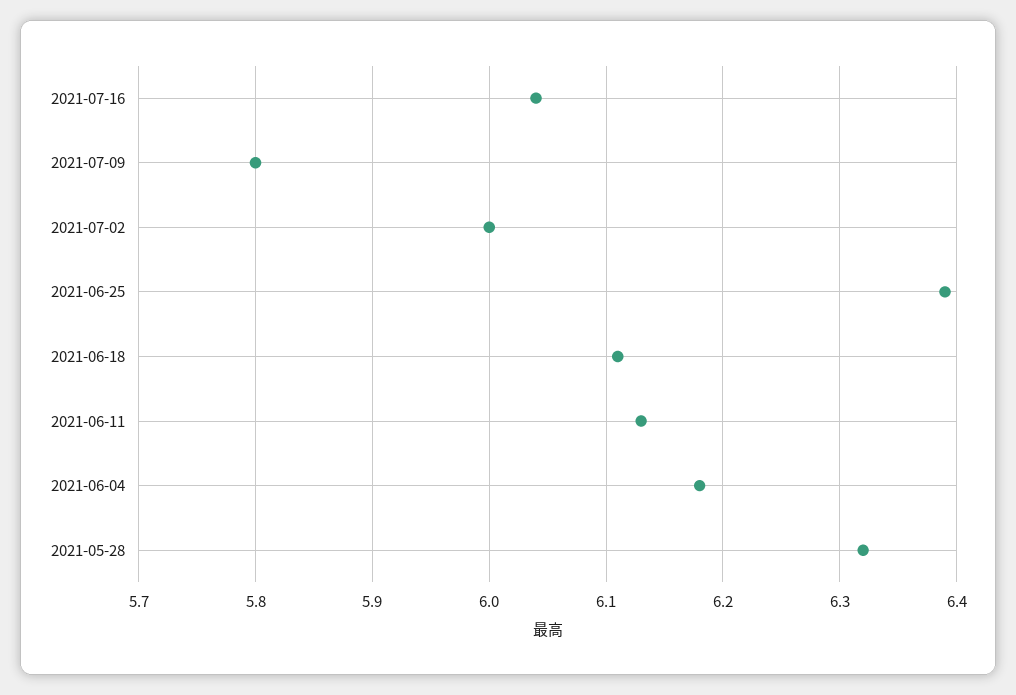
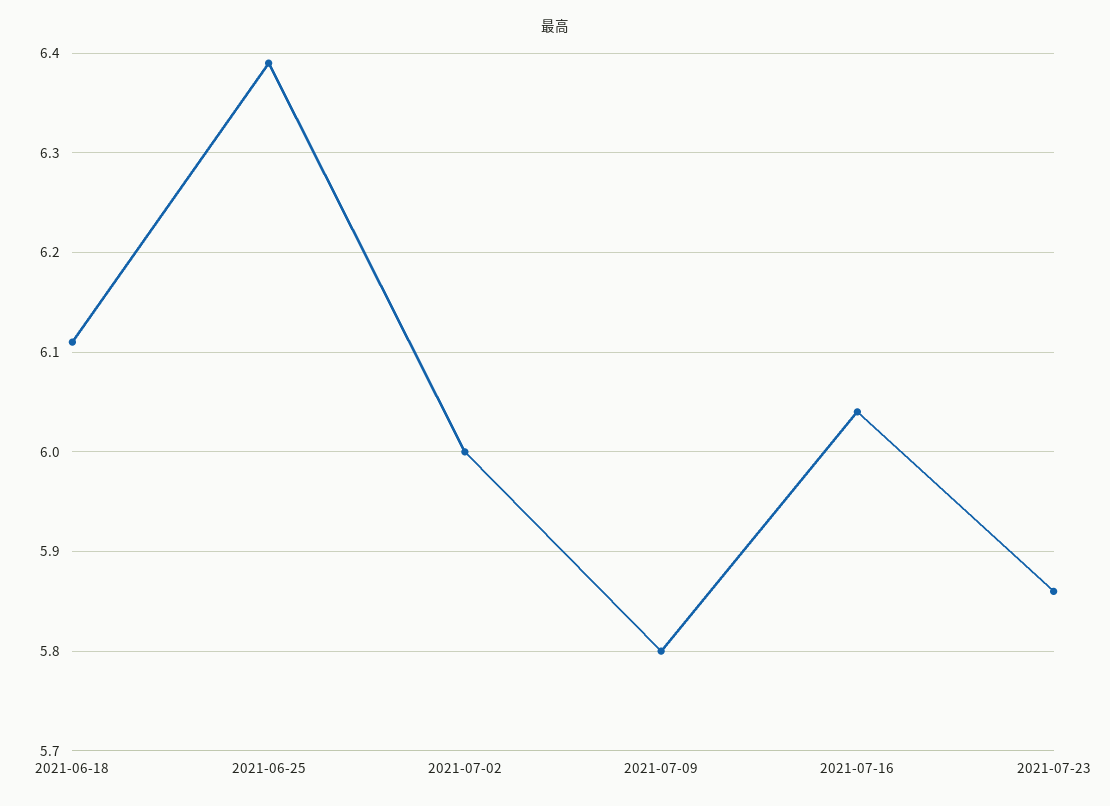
2021-06-11: 6.13 -> none
2021-06-04: 6.18 -> none
2021-05-28: 6.32 -> none
2021-07-23: none -> 5.86

